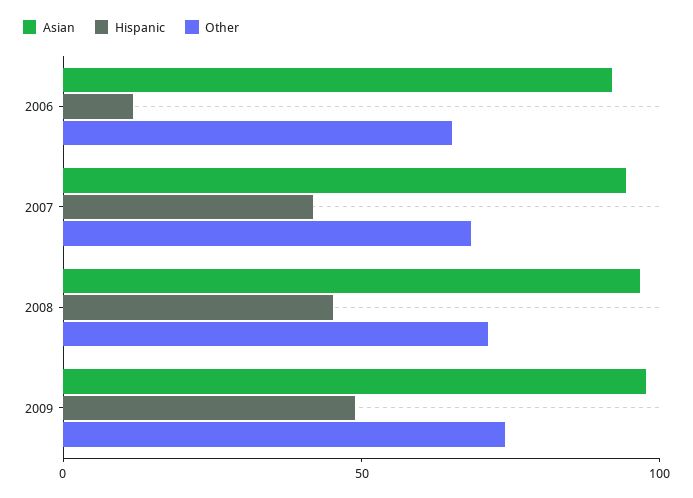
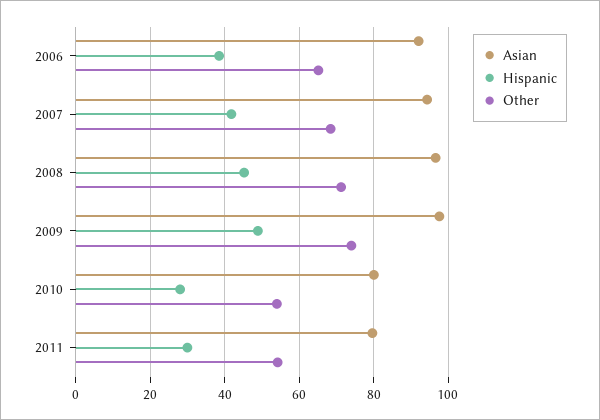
Hispanic, 2006: 10 -> 38
Asian, 2010: none -> 80
Hispanic, 2010: none -> 28
Other, 2010: none -> 54
Asian, 2011: none -> 80
Hispanic, 2011: none -> 30
Other, 2011: none -> 54

